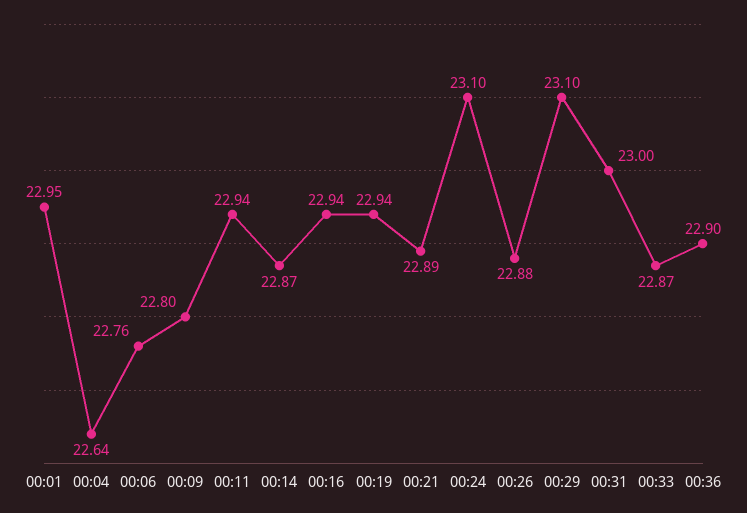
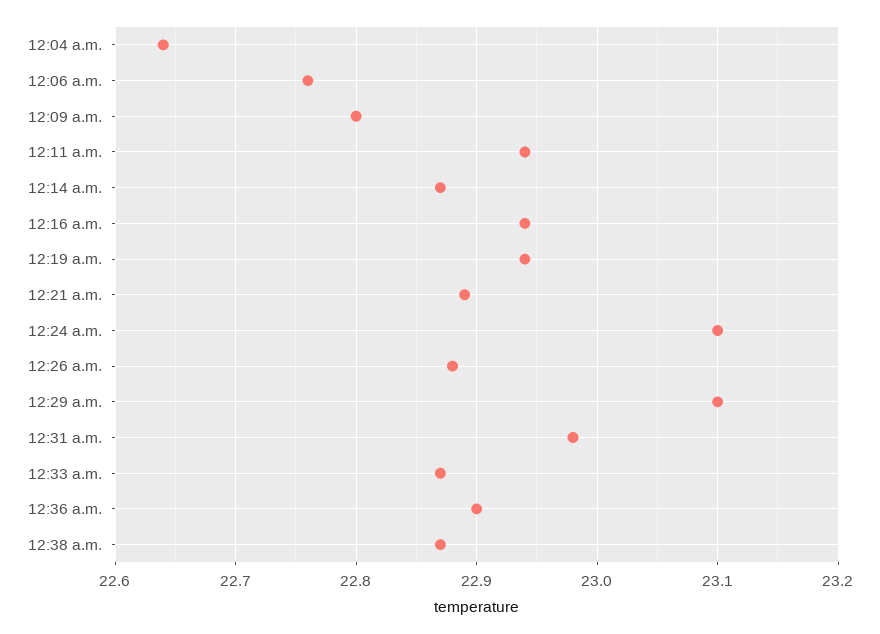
00:01: 22.95 -> none
00:31: 23 -> 22.98
12:38 a.m.: none -> 22.87

